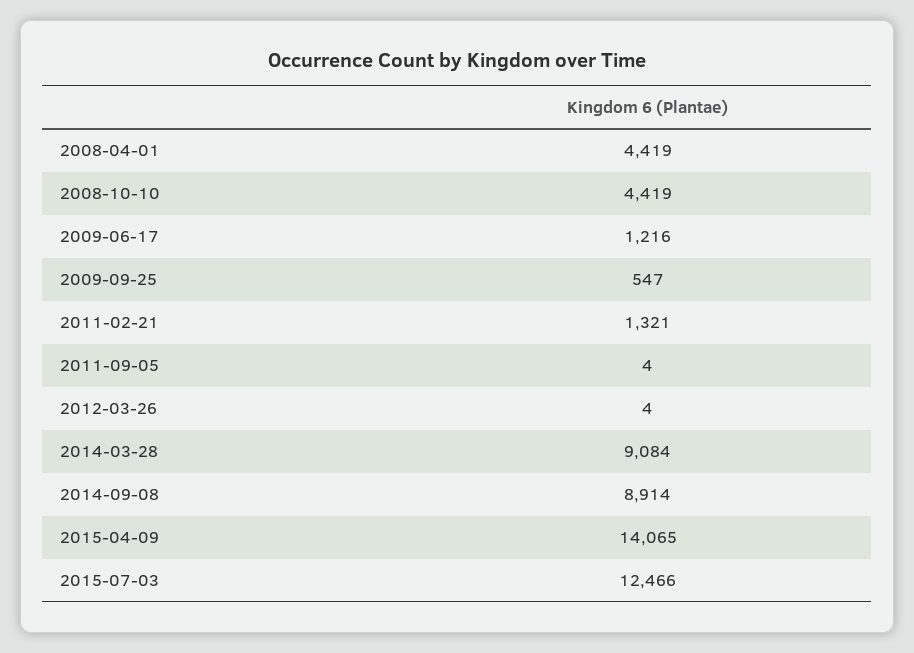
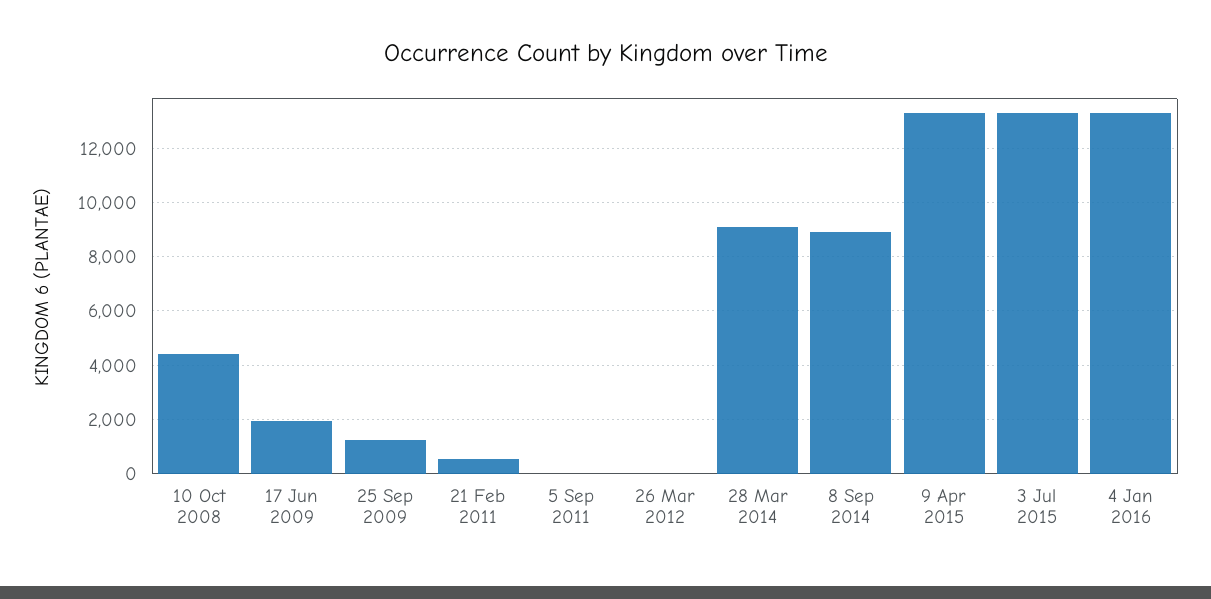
2008-04-01: 4419 -> none
2009-06-17: 1216 -> 2000
2009-09-25: 547 -> 1250
2011-02-21: 1321 -> 500
2015-04-09: 14065 -> 13250
2015-07-03: 12466 -> 13250
4 Jan 2016: none -> 13250

